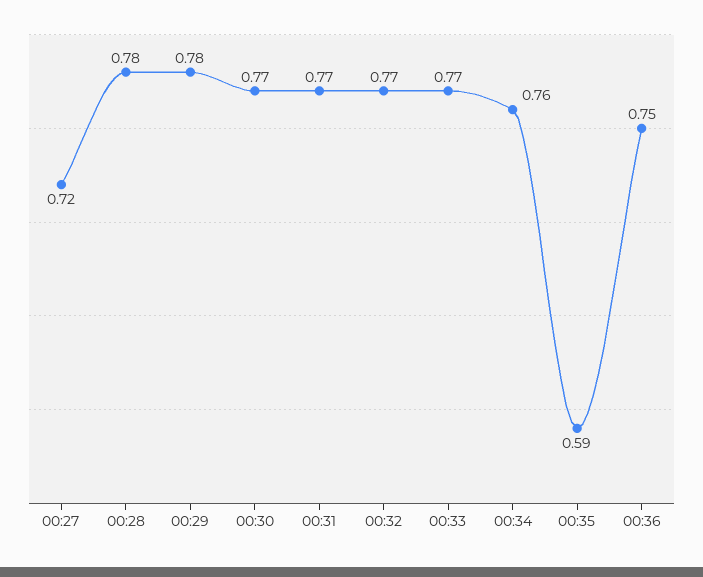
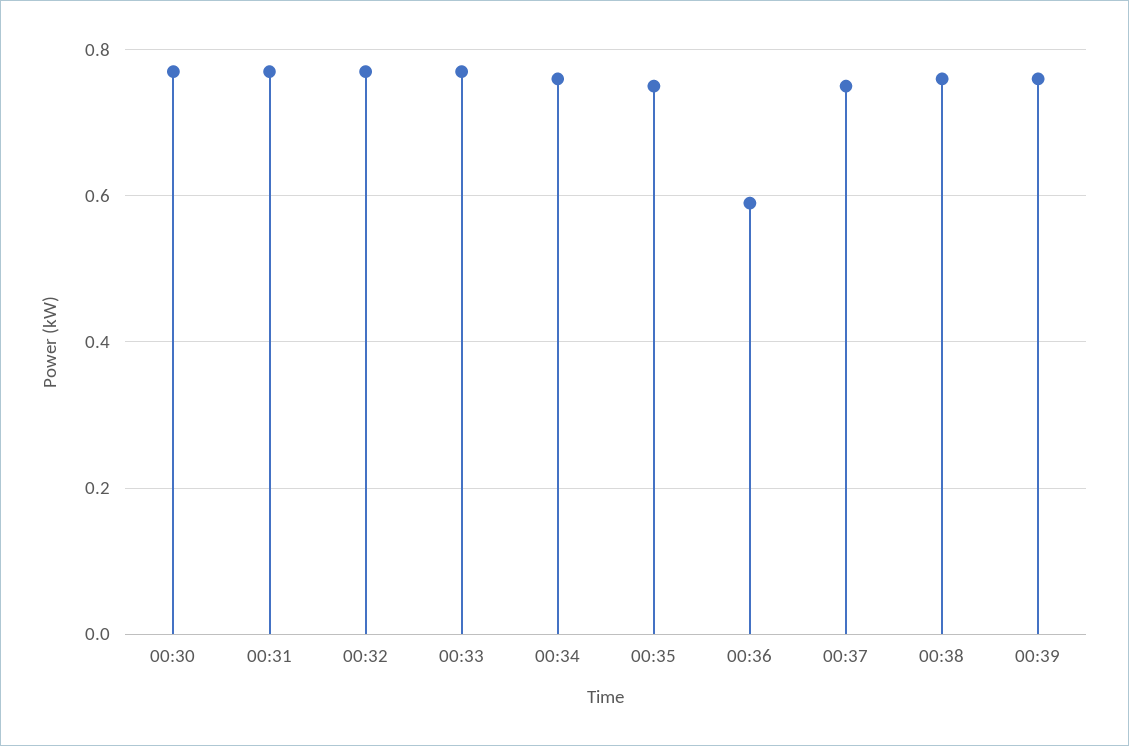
00:27: 0.72 -> none
00:28: 0.78 -> none
00:29: 0.78 -> none
00:35: 0.59 -> 0.75
00:36: 0.75 -> 0.6
00:37: none -> 0.75
00:38: none -> 0.75
00:39: none -> 0.75

